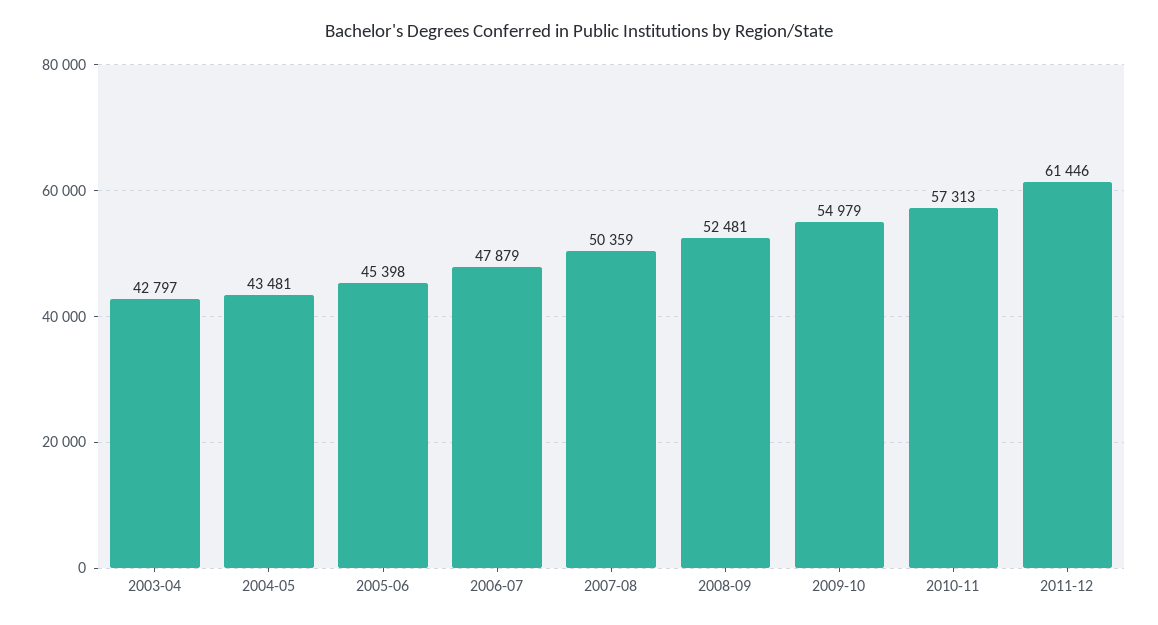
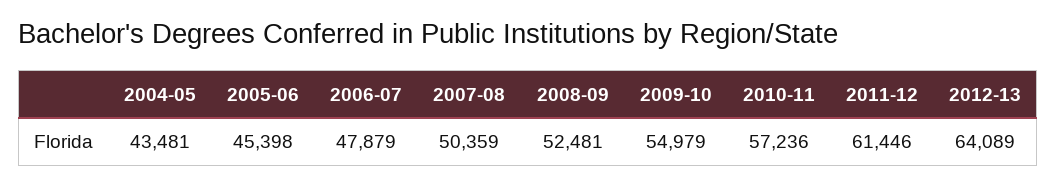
2003-04: 42797 -> none
2010-11: 57313 -> 57236
2012-13: none -> 64089

